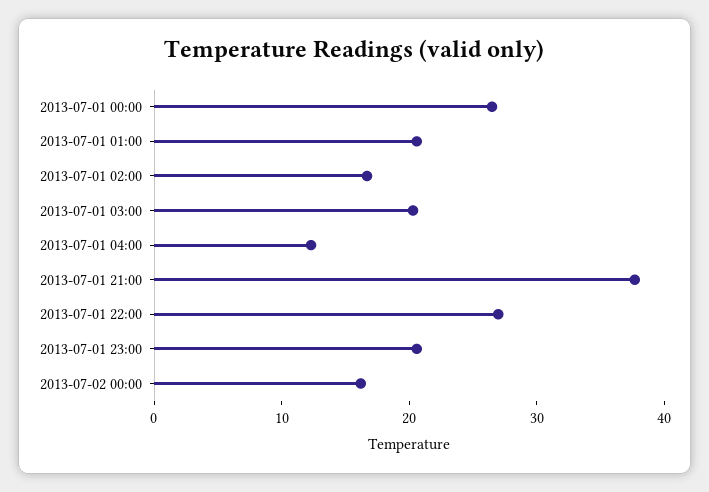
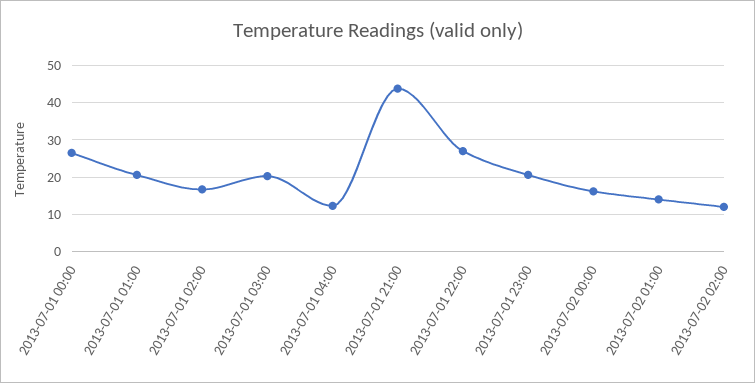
2013-07-01 21:00: 38 -> 44
2013-07-02 01:00: none -> 14
2013-07-02 02:00: none -> 12

